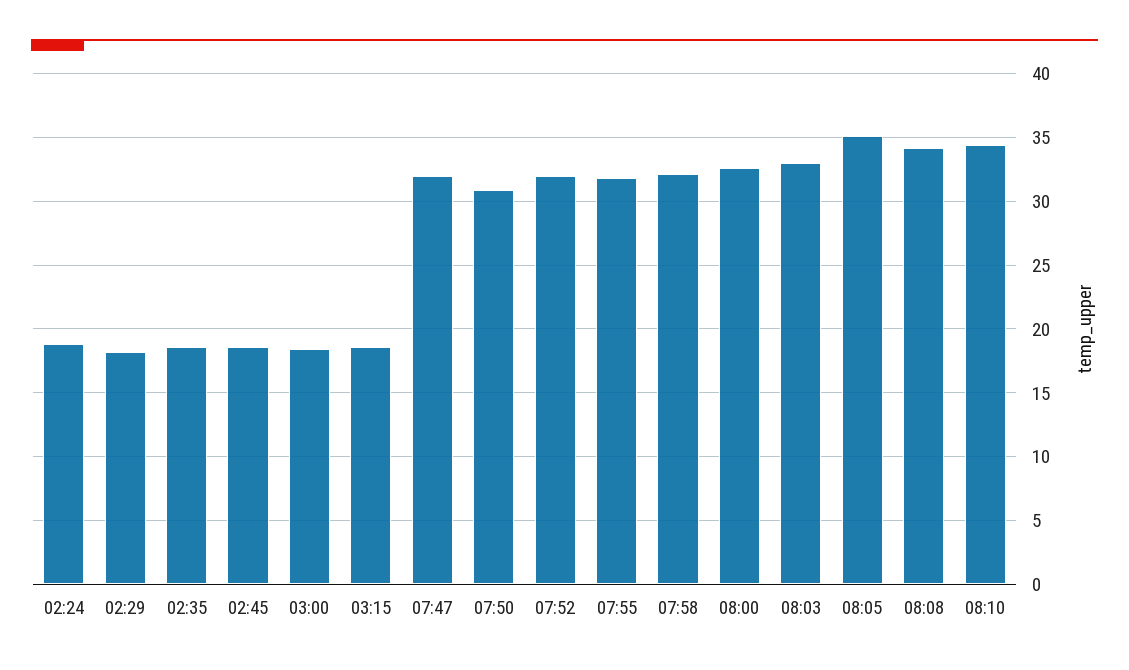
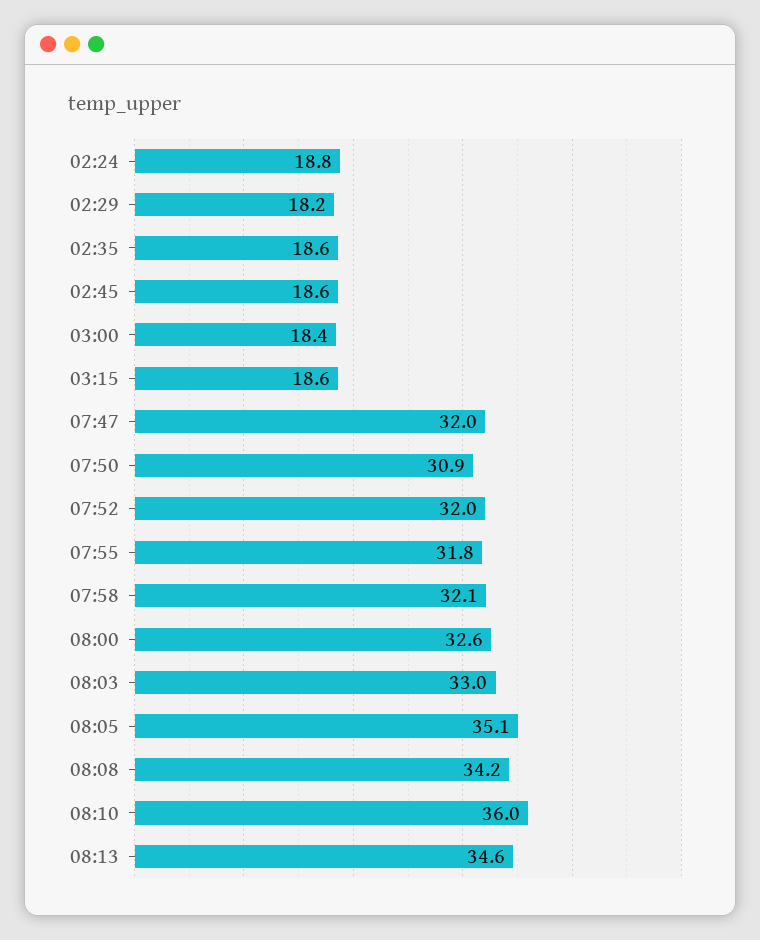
08:10: 34.5 -> 36
08:13: none -> 34.6

